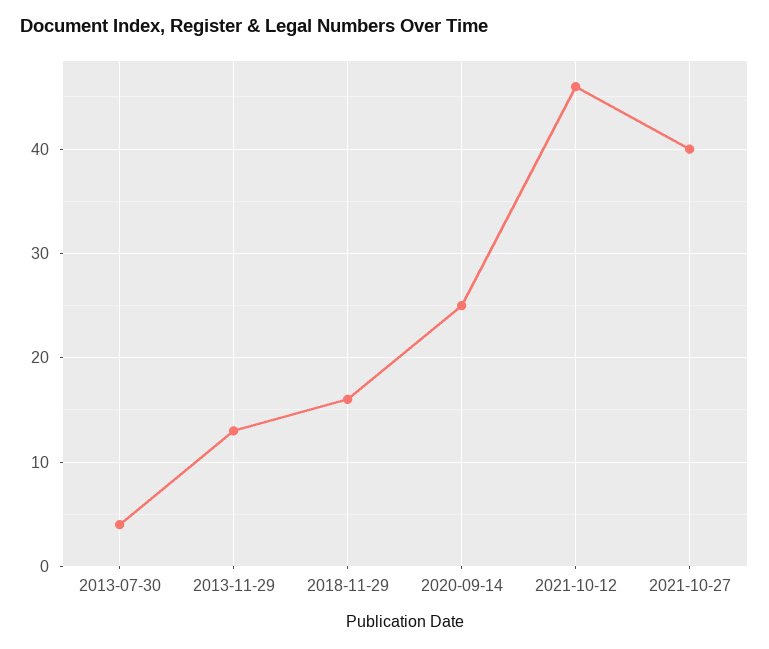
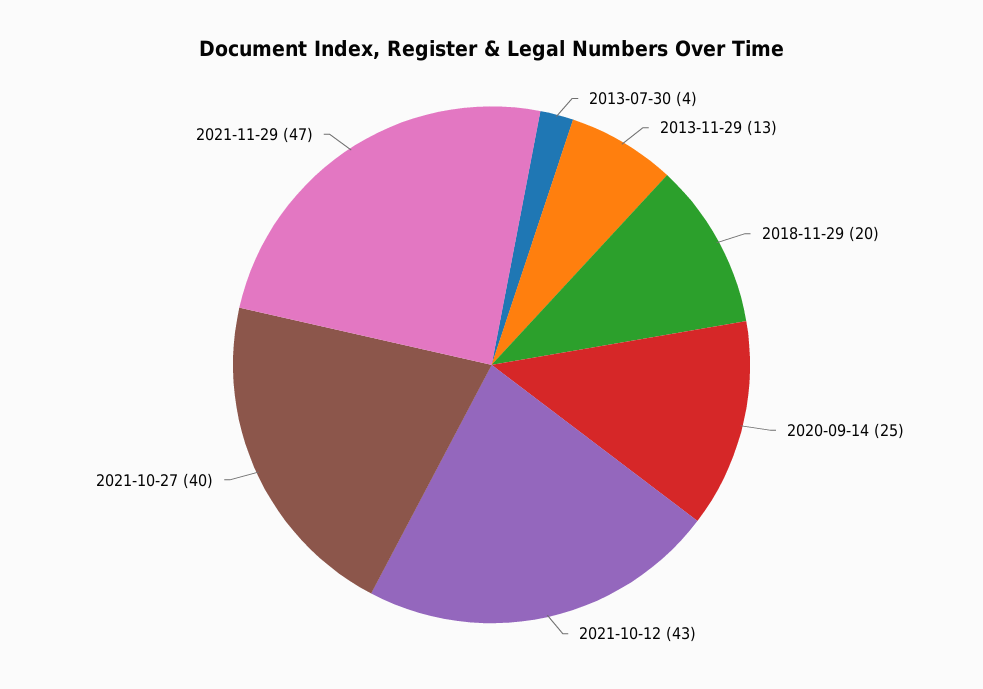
2018-11-29: 16 -> 20
2021-10-12: 46 -> 43
2021-11-29: none -> 47

